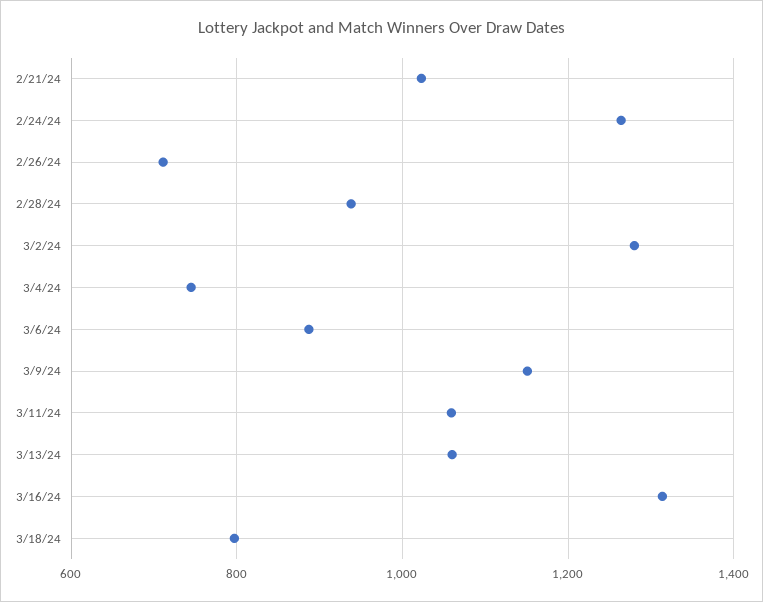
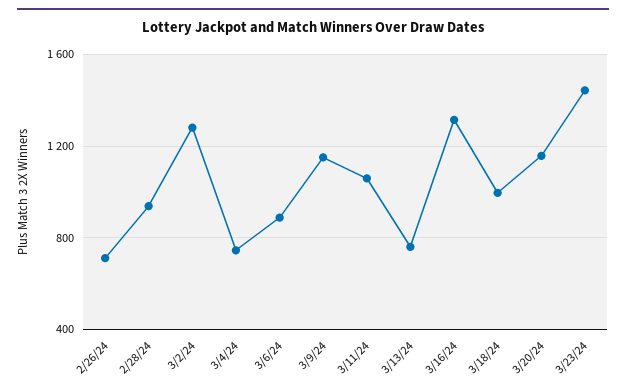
2/21/24: 1020 -> none
2/24/24: 1260 -> none
3/13/24: 1060 -> 750
3/18/24: 800 -> 1000
3/20/24: none -> 1150
3/23/24: none -> 1450

